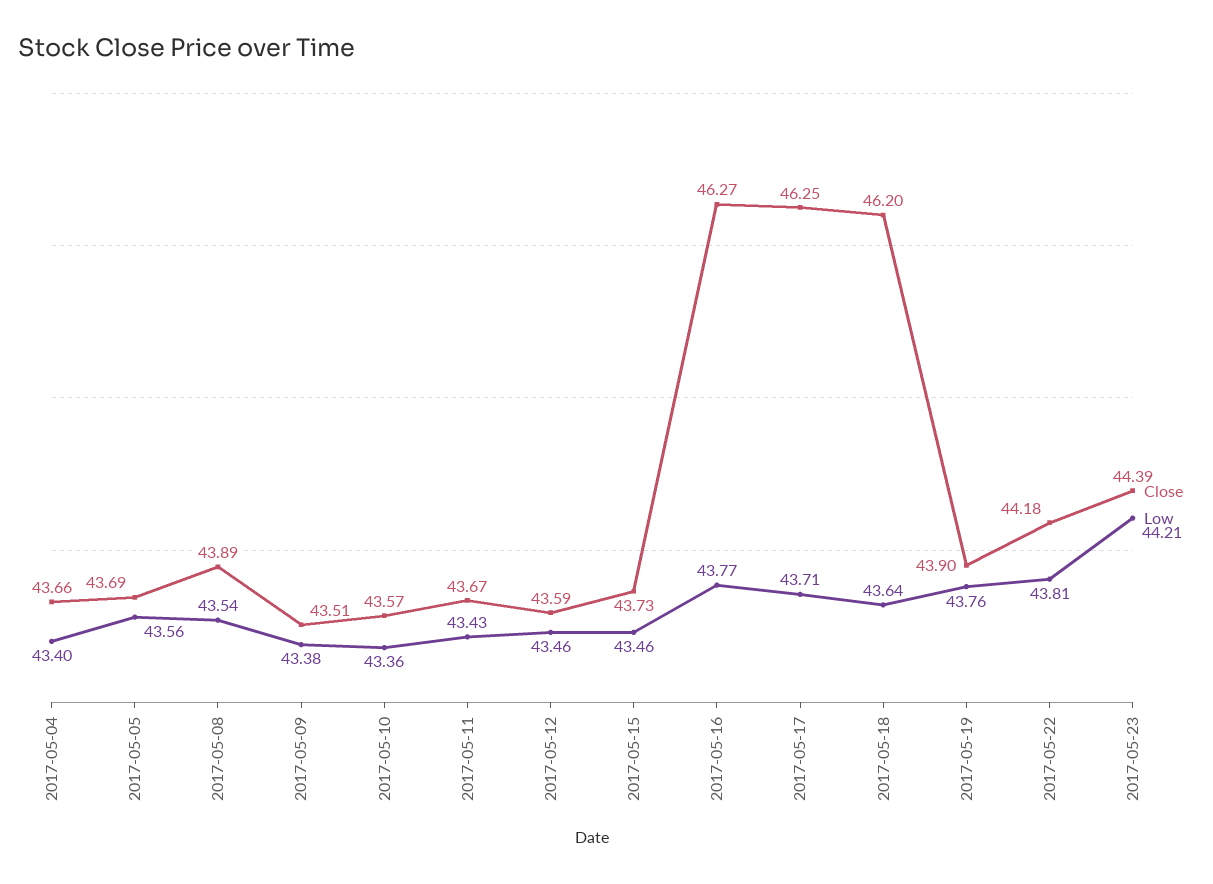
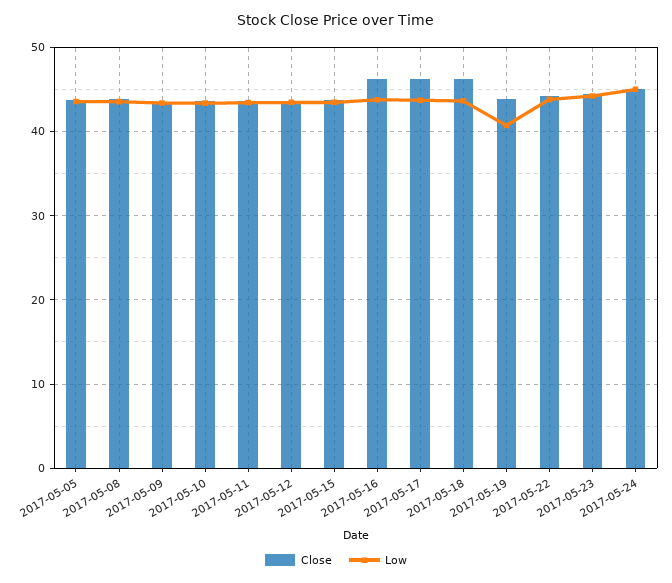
Close, 2017-05-04: 43.66 -> none
Low, 2017-05-04: 43.4 -> none
Low, 2017-05-19: 43.76 -> 41
Close, 2017-05-24: none -> 45
Low, 2017-05-24: none -> 45

